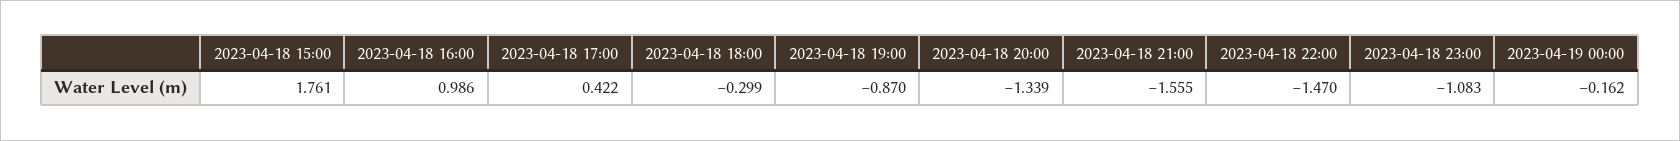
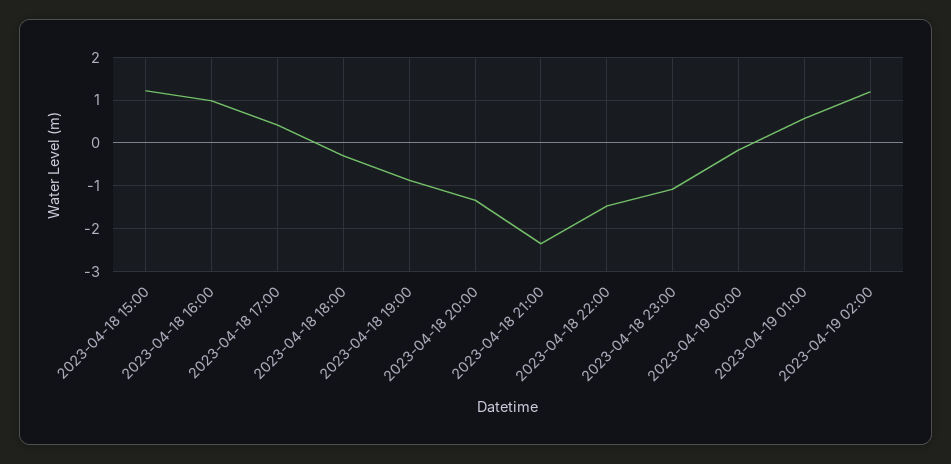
2023-04-18 15:00: 1.761 -> 1.2
2023-04-18 21:00: -1.555 -> -2.4
2023-04-19 01:00: none -> 0.6
2023-04-19 02:00: none -> 1.2

